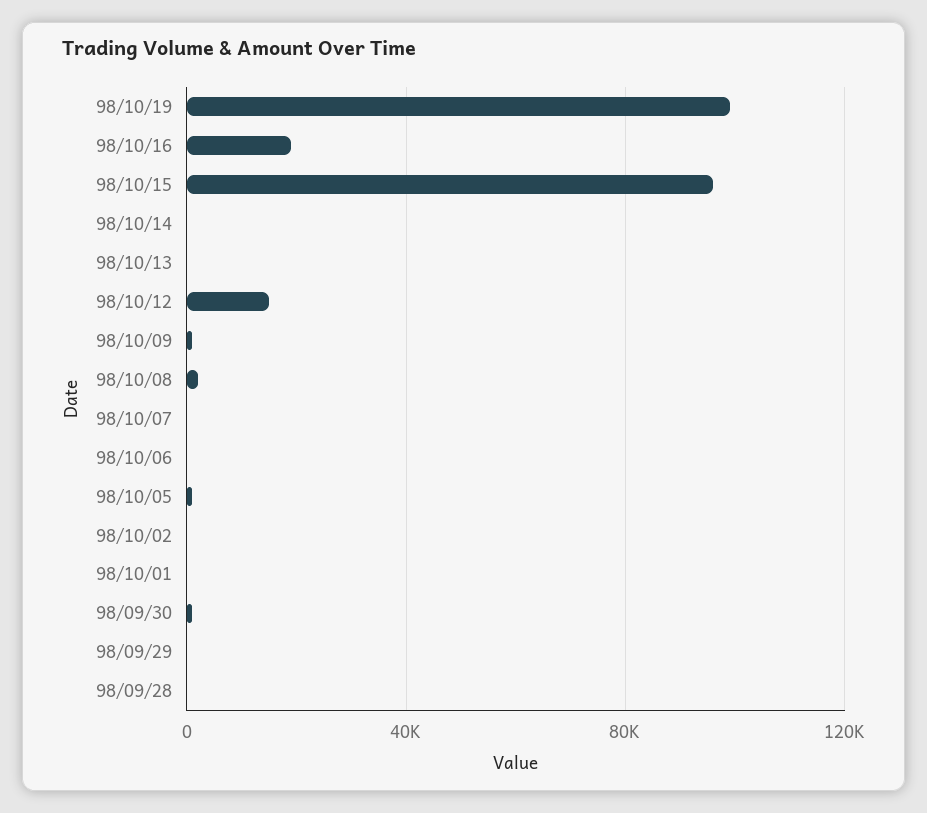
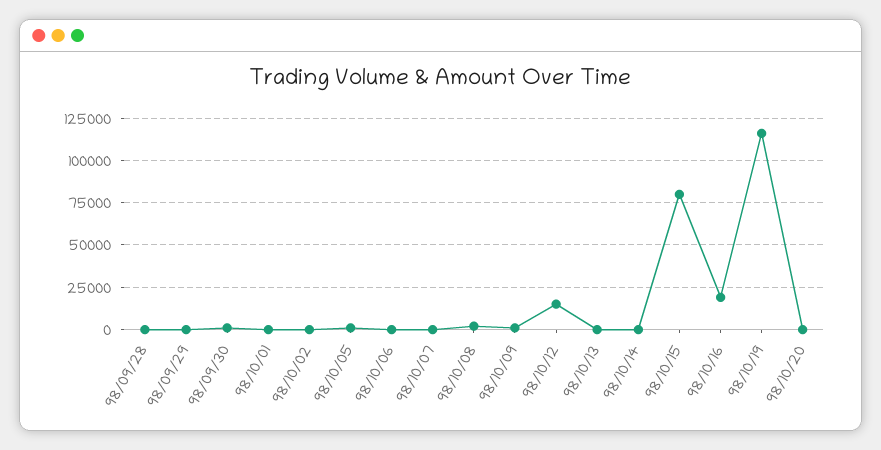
98/10/19: 100000 -> 115000
98/10/15: 95000 -> 80000
98/10/20: none -> 0

